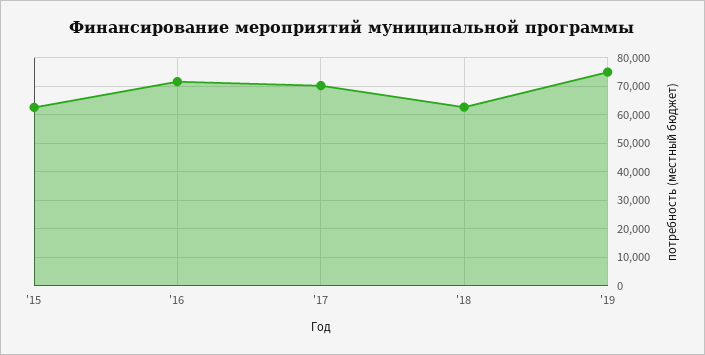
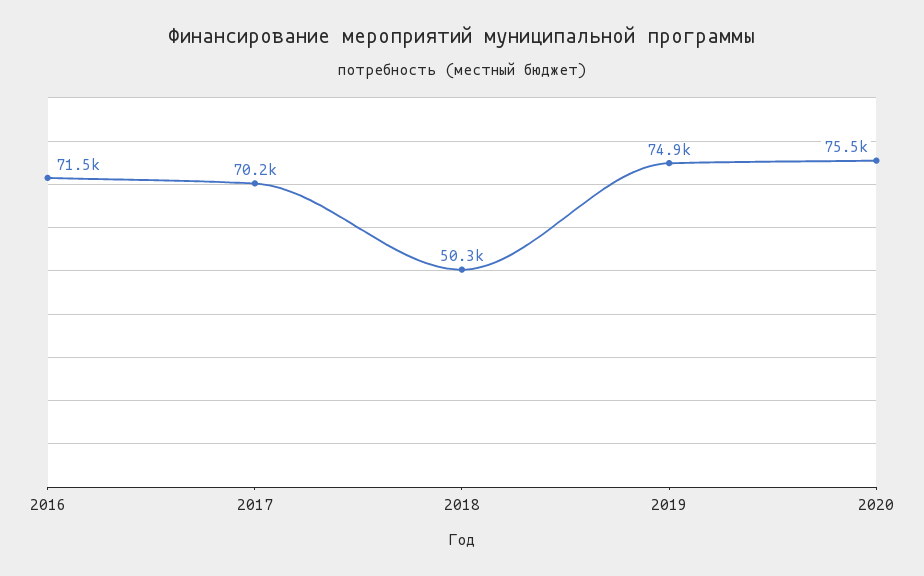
'15: 62500 -> none
'18: 62500 -> 50300
2020: none -> 75500

